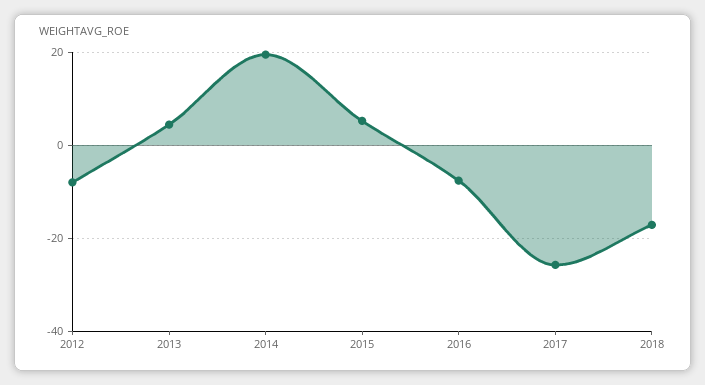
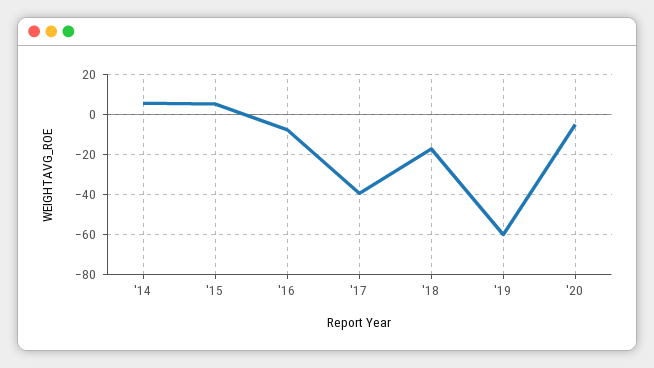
2012: -8 -> none
2013: 4 -> none
2014: 20 -> 5
2017: -26 -> -40
'19: none -> -60
'20: none -> -5

